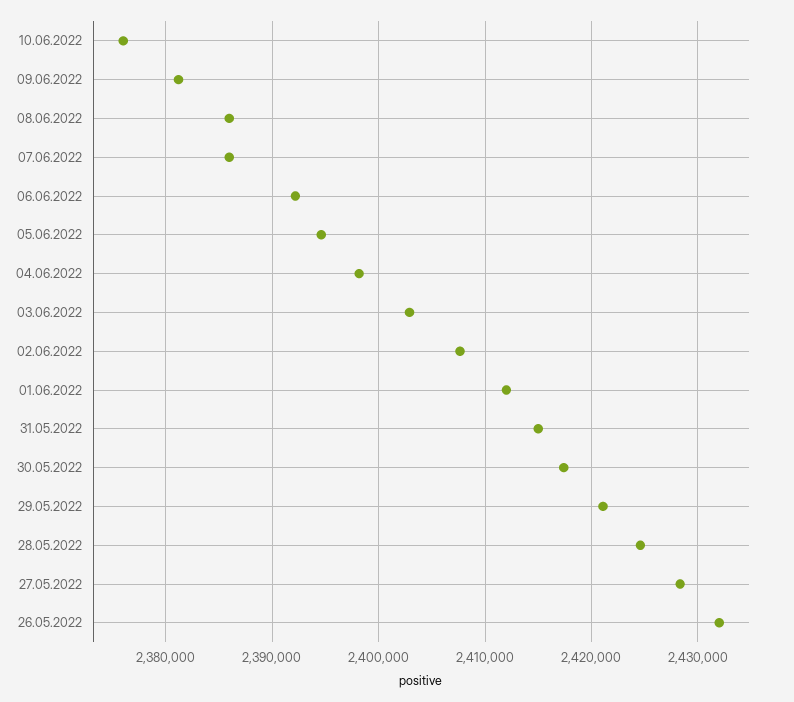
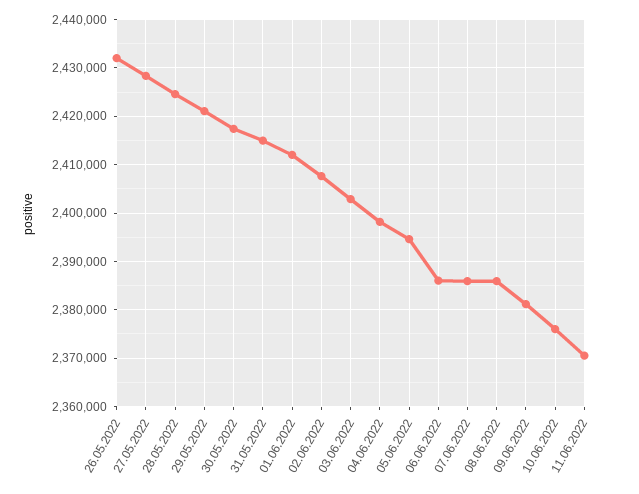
06.06.2022: 2392000 -> 2386000
11.06.2022: none -> 2370000

